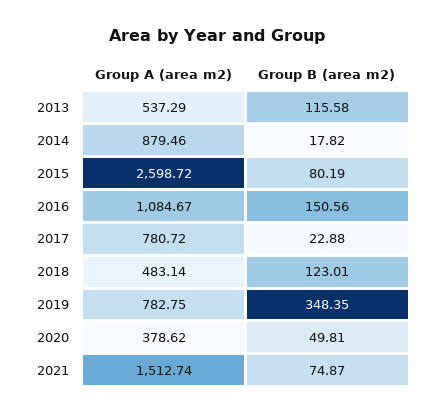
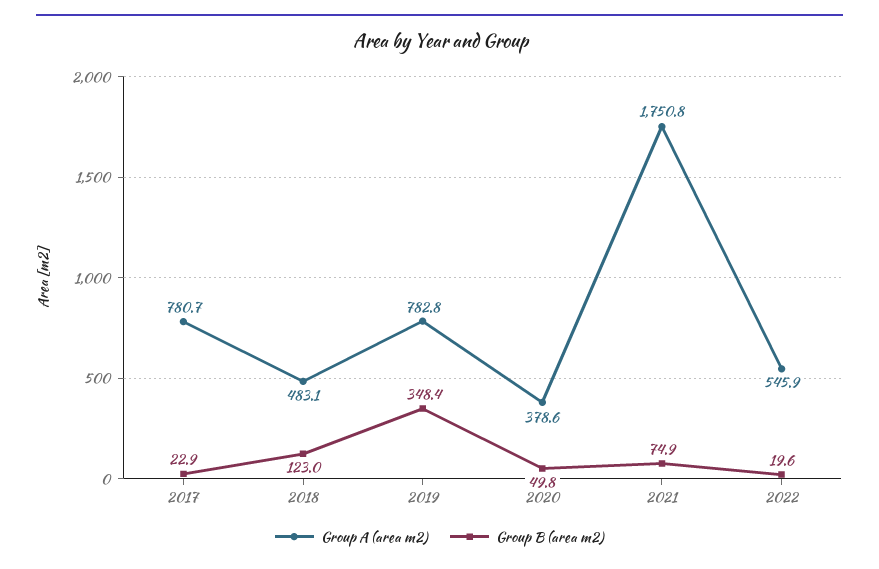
Group A (area m2), 2013: 537.29 -> none
Group B (area m2), 2013: 115.58 -> none
Group A (area m2), 2014: 879.46 -> none
Group B (area m2), 2014: 17.82 -> none
Group A (area m2), 2015: 2598.72 -> none
Group B (area m2), 2015: 80.19 -> none
Group A (area m2), 2016: 1084.67 -> none
Group B (area m2), 2016: 150.56 -> none
Group A (area m2), 2021: 1512.74 -> 1750.8
Group A (area m2), 2022: none -> 545.9
Group B (area m2), 2022: none -> 19.6

